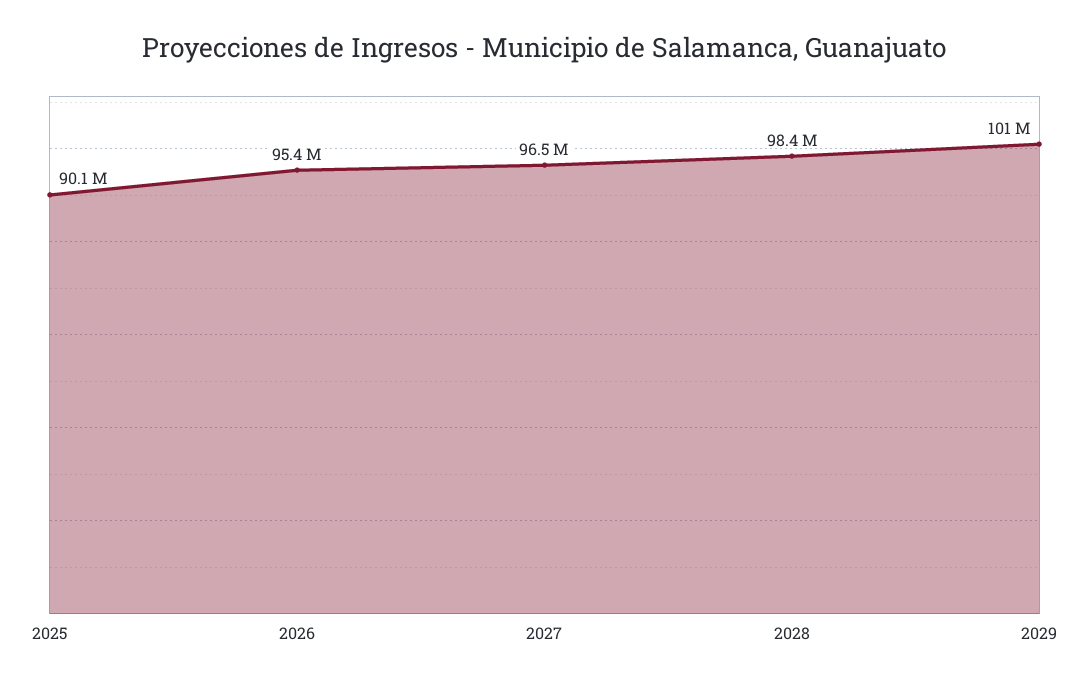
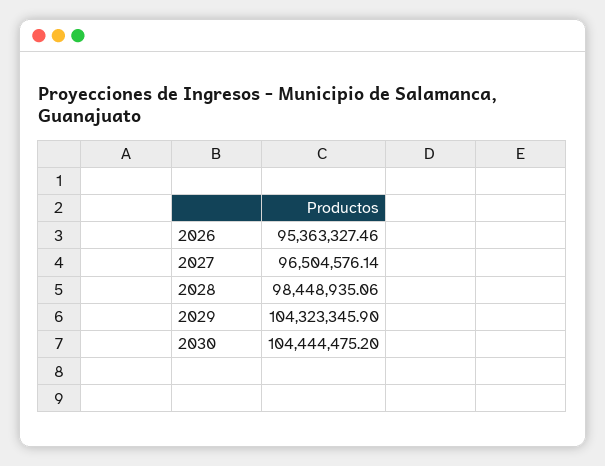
2025: 90100000 -> none
2029: 101000000 -> 104323345.9
2030: none -> 104444475.2

